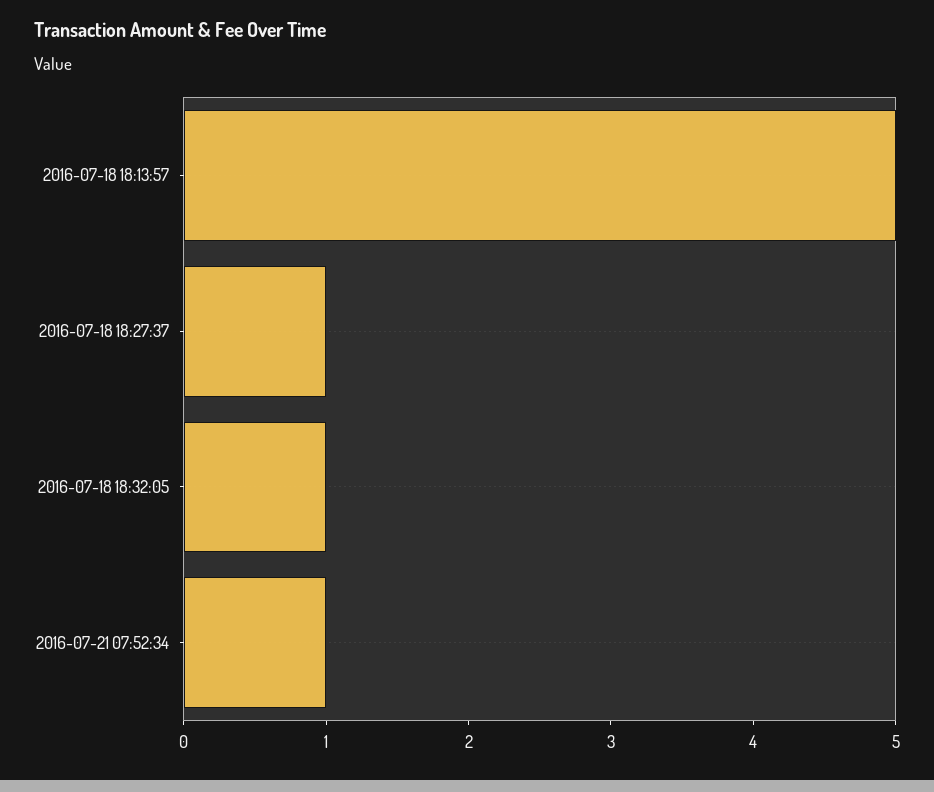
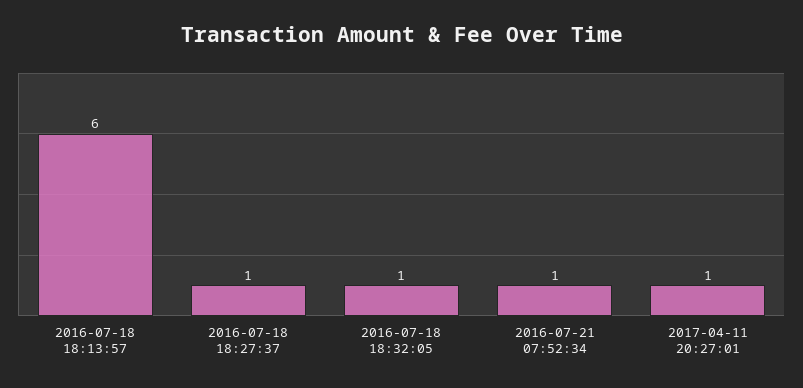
2016-07-18 18:13:57: 5 -> 6
2017-04-11 20:27:01: none -> 1

